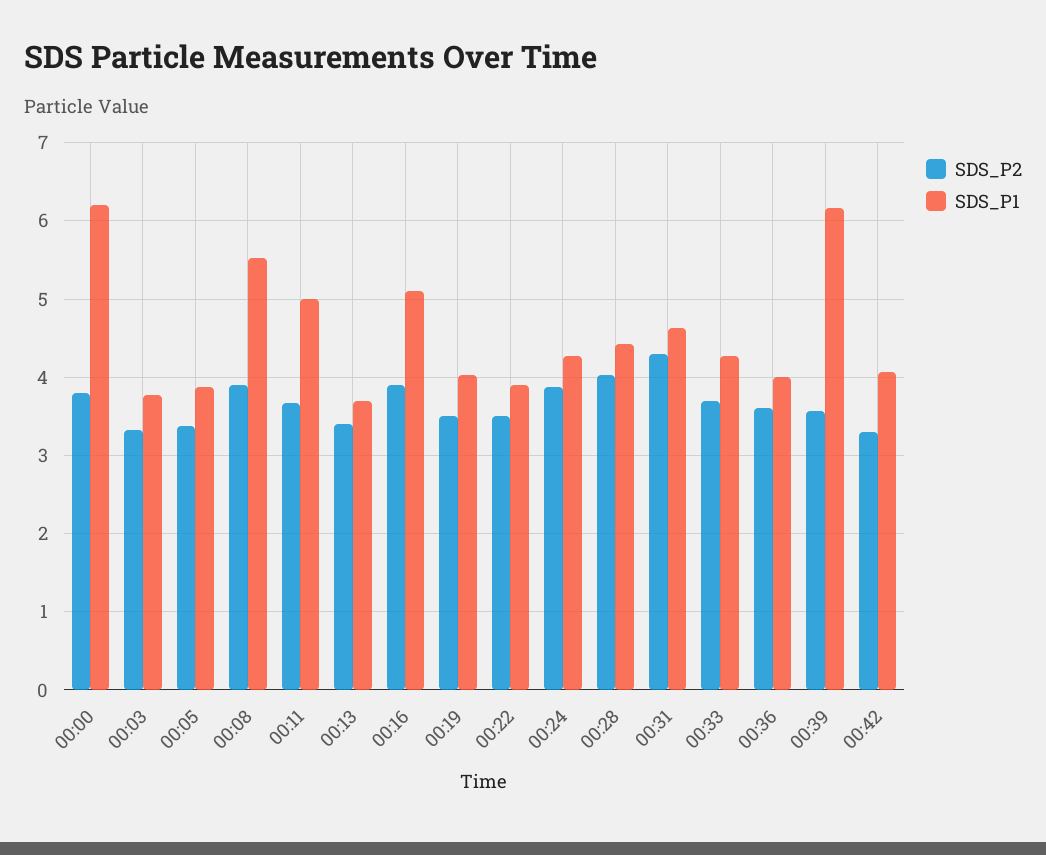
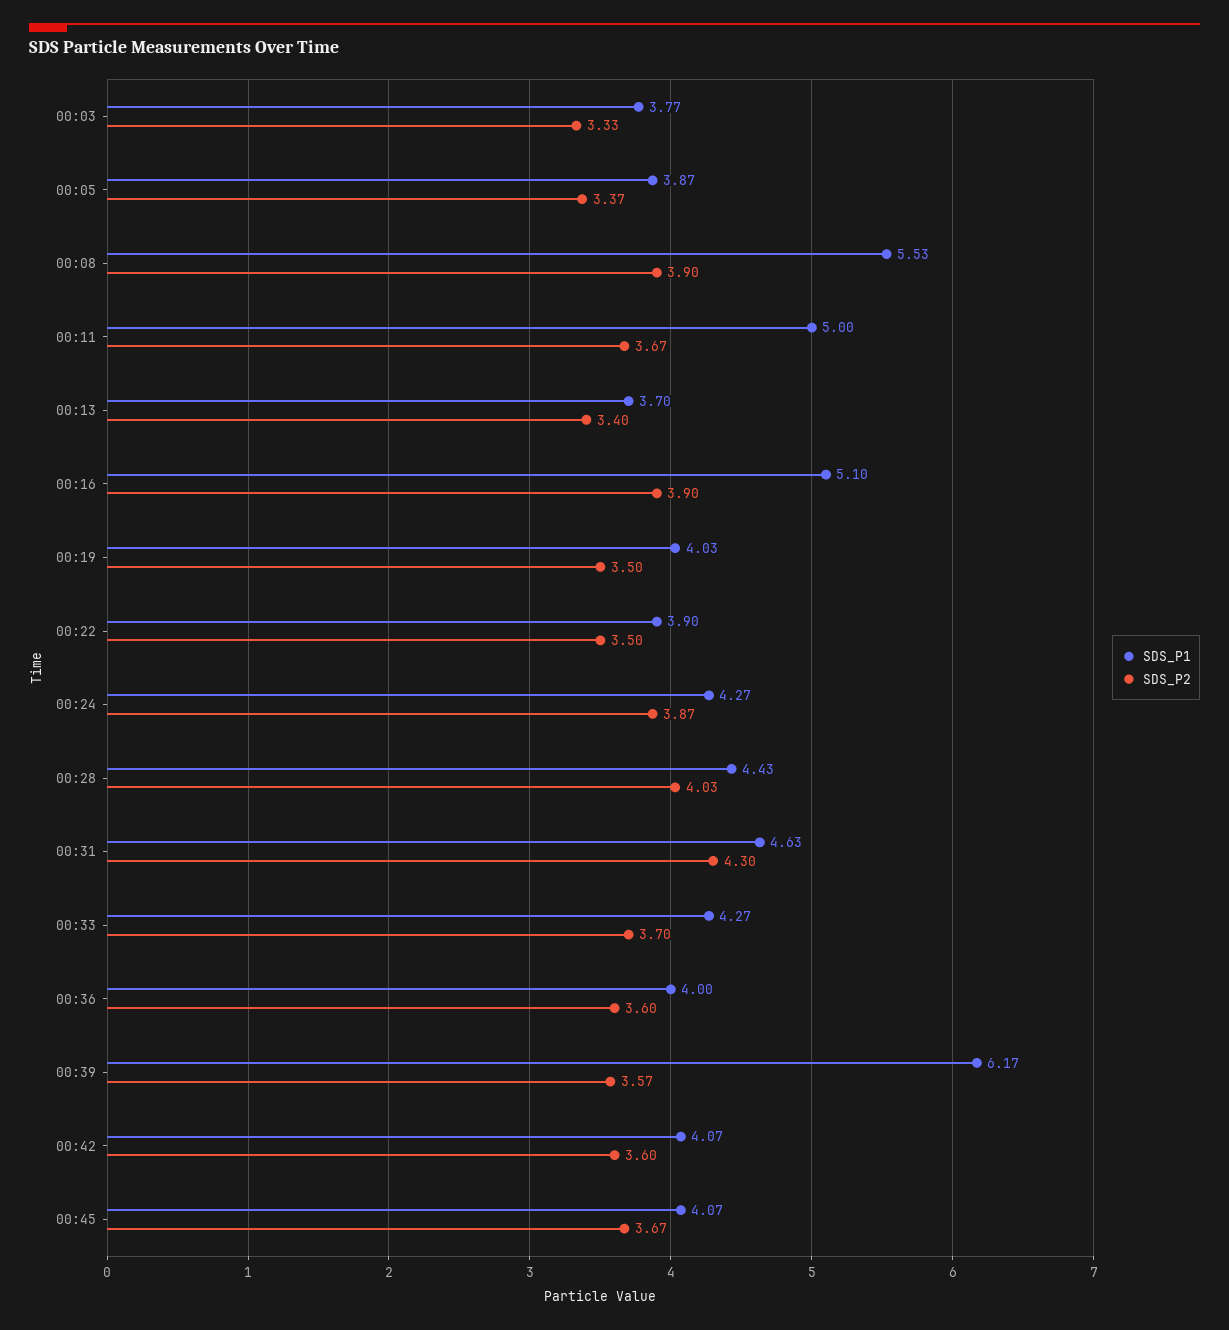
SDS_P2, 00:00: 3.8 -> none
SDS_P1, 00:00: 6.2 -> none
SDS_P2, 00:42: 3.3 -> 3.6
SDS_P1, 00:45: none -> 4.07
SDS_P2, 00:45: none -> 3.67

